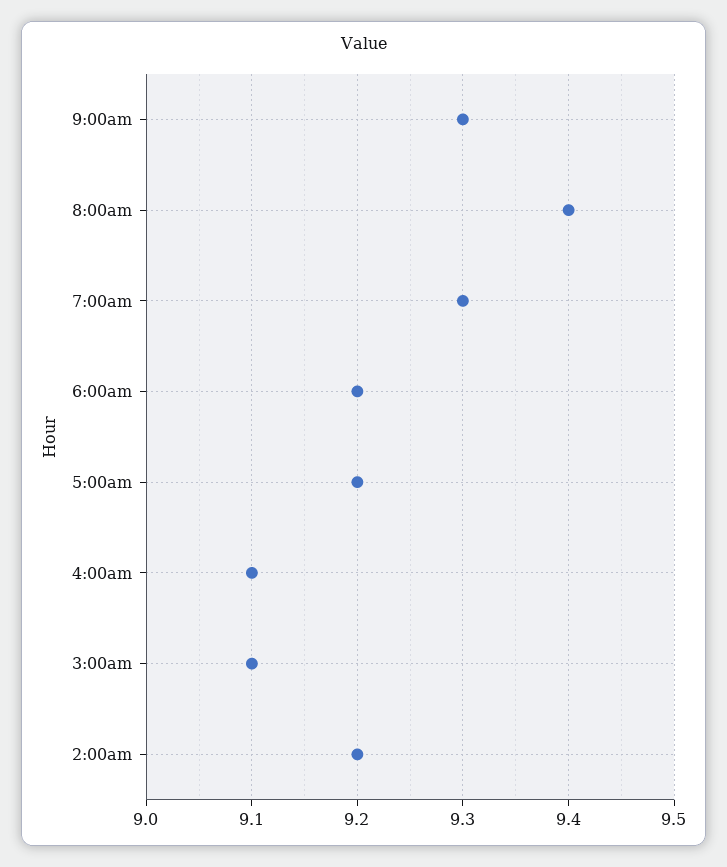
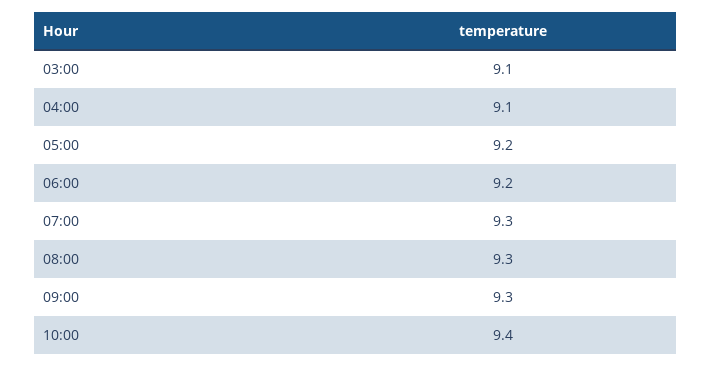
8:00am: 9.4 -> 9.3
2:00am: 9.2 -> none
10:00: none -> 9.4

